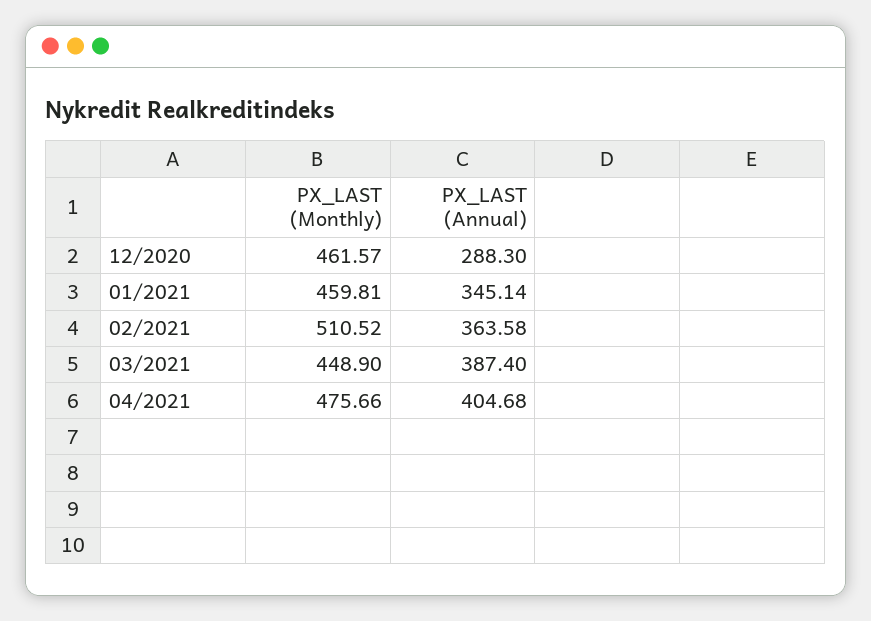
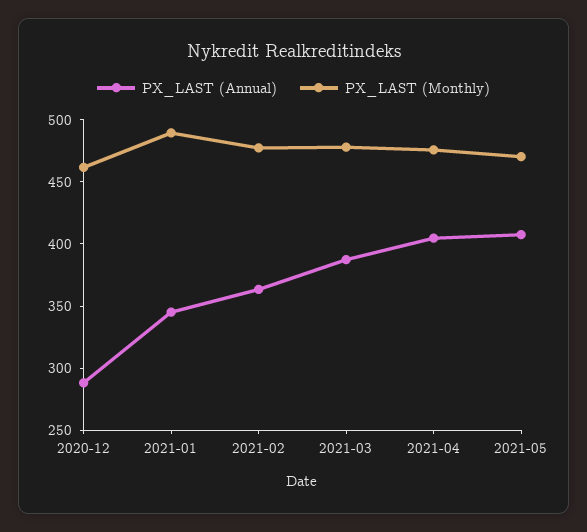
PX_LAST (Monthly), 01/2021: 459.81 -> 490
PX_LAST (Monthly), 02/2021: 510.52 -> 480
PX_LAST (Monthly), 03/2021: 448.9 -> 480
PX_LAST (Annual), 2021-05: none -> 410
PX_LAST (Monthly), 2021-05: none -> 470

